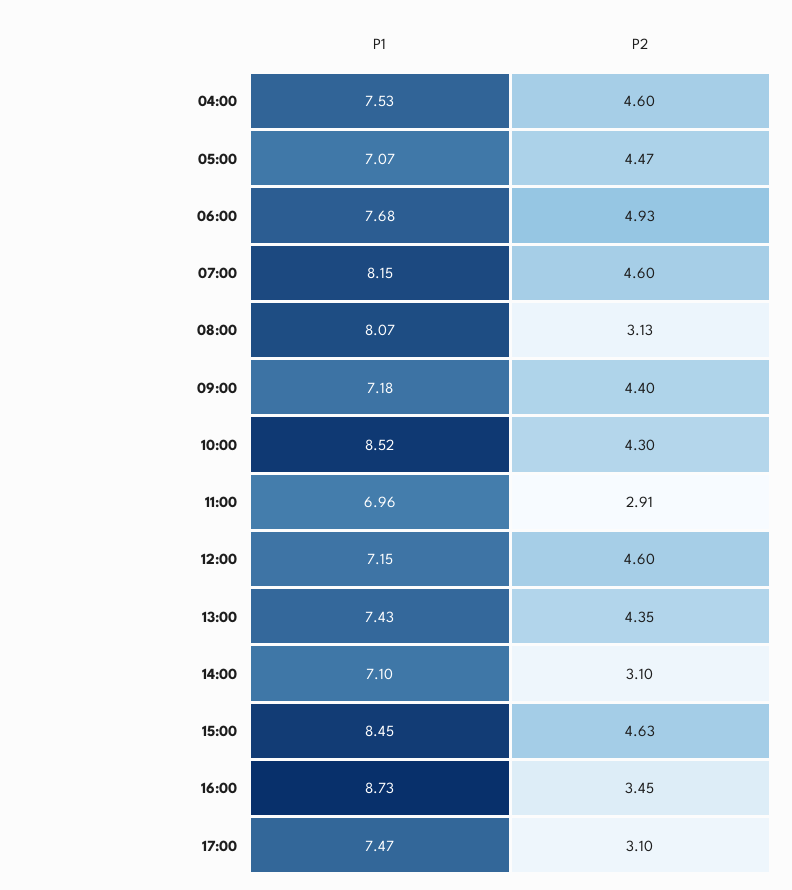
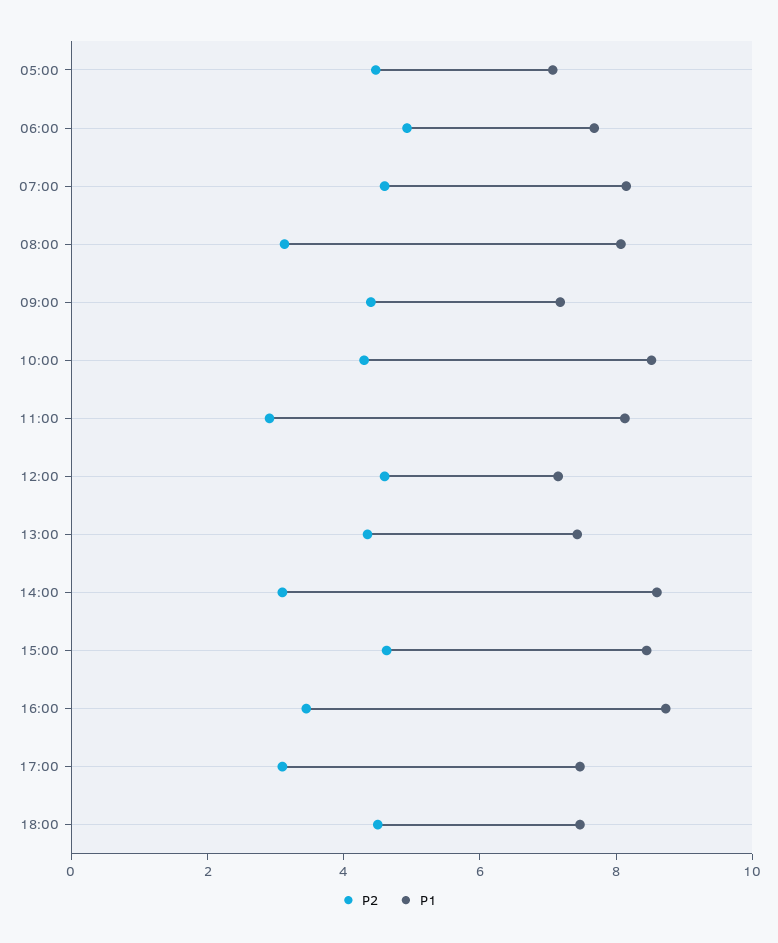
P1, 04:00: 7.53 -> none
P2, 04:00: 4.6 -> none
P1, 11:00: 6.96 -> 8
P1, 14:00: 7.1 -> 8.5
P2, 18:00: none -> 4.5
P1, 18:00: none -> 7.5

